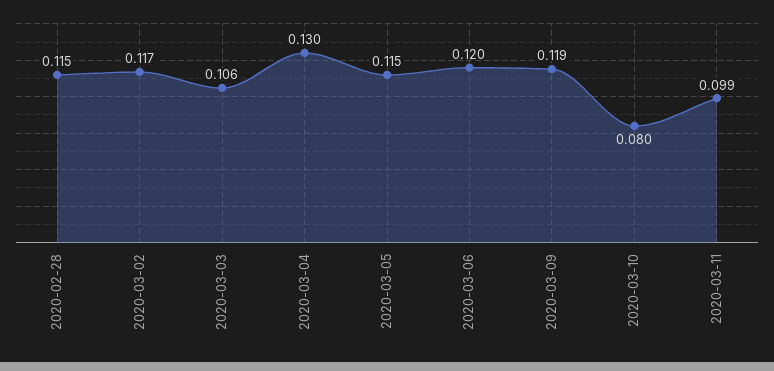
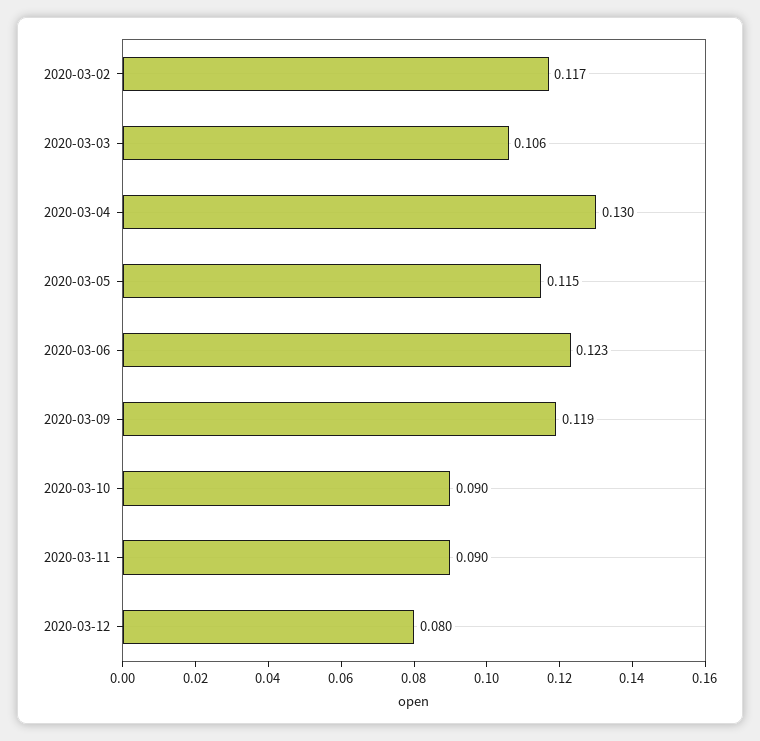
2020-02-28: 0.115 -> none
2020-03-06: 0.12 -> 0.123
2020-03-10: 0.08 -> 0.09
2020-03-11: 0.099 -> 0.09
2020-03-12: none -> 0.08

